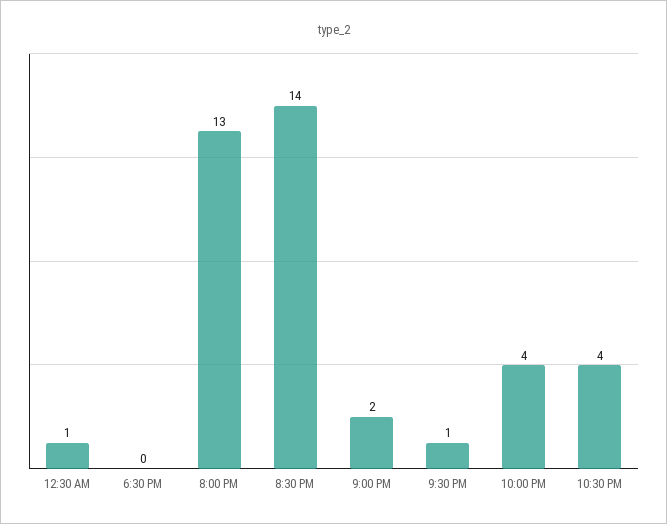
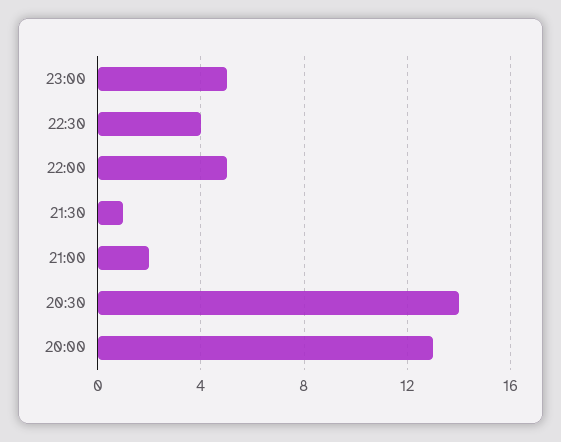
12:30 AM: 1 -> none
6:30 PM: 0 -> none
10:00 PM: 4 -> 5
23:00: none -> 5

